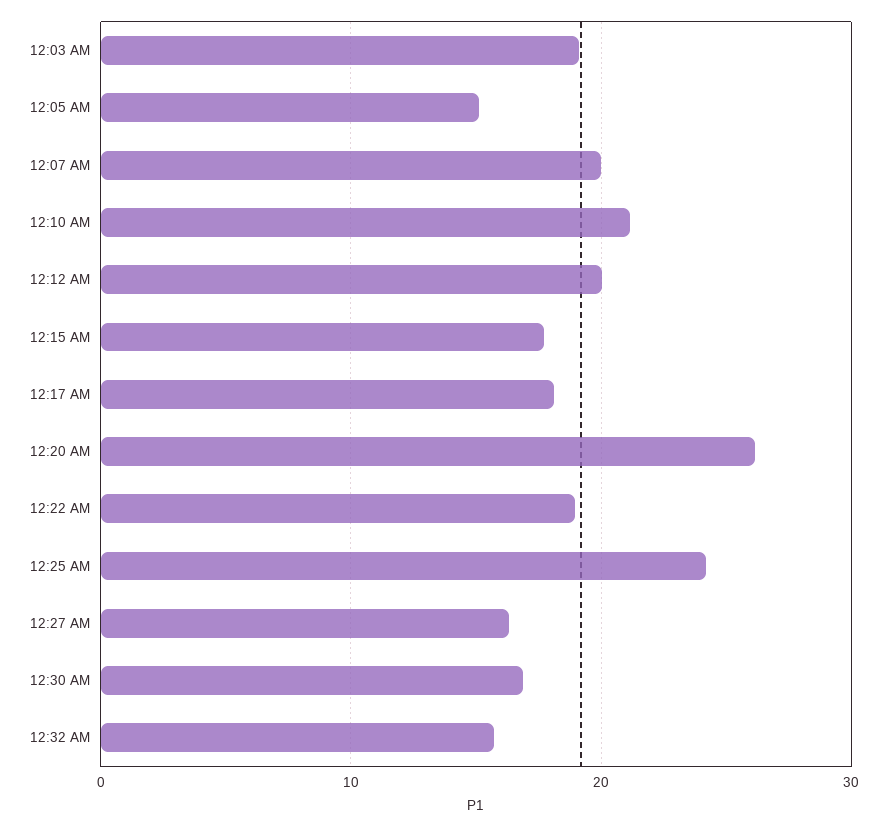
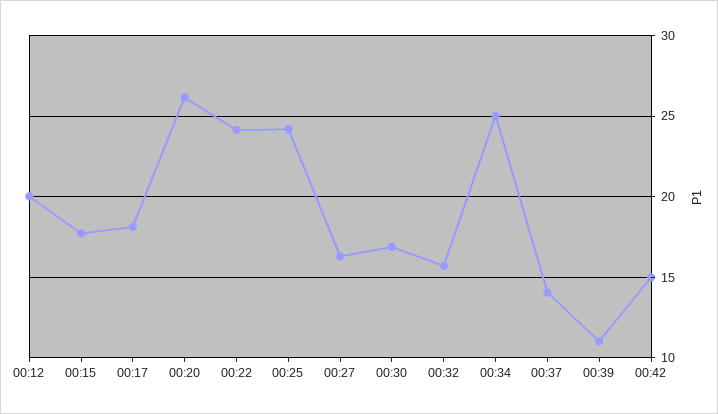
12:03 AM: 19 -> none
12:05 AM: 15 -> none
12:07 AM: 20 -> none
12:10 AM: 21 -> none
12:22 AM: 19 -> 24
00:34: none -> 25
00:37: none -> 14
00:39: none -> 11
00:42: none -> 15

